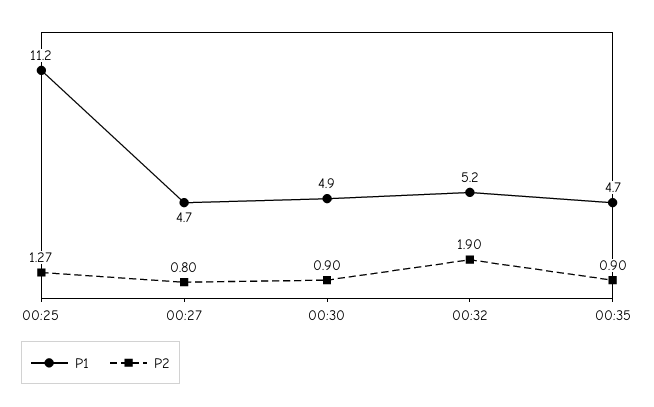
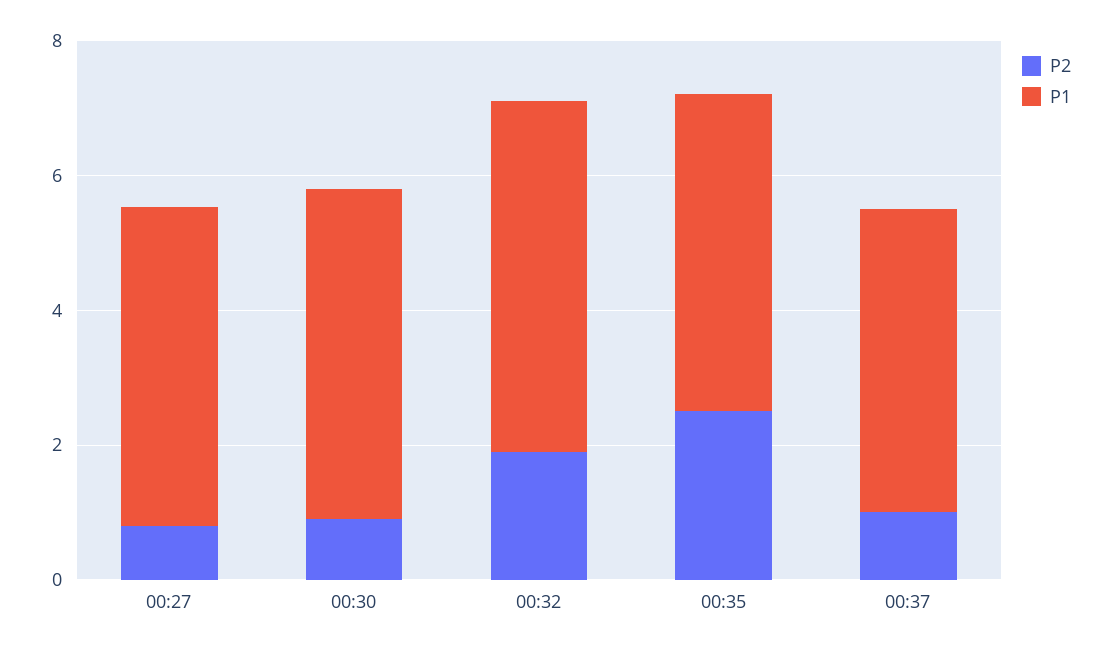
P1, 00:25: 11.2 -> none
P2, 00:25: 1.27 -> none
P2, 00:35: 0.9 -> 2.5
P2, 00:37: none -> 1
P1, 00:37: none -> 4.5

